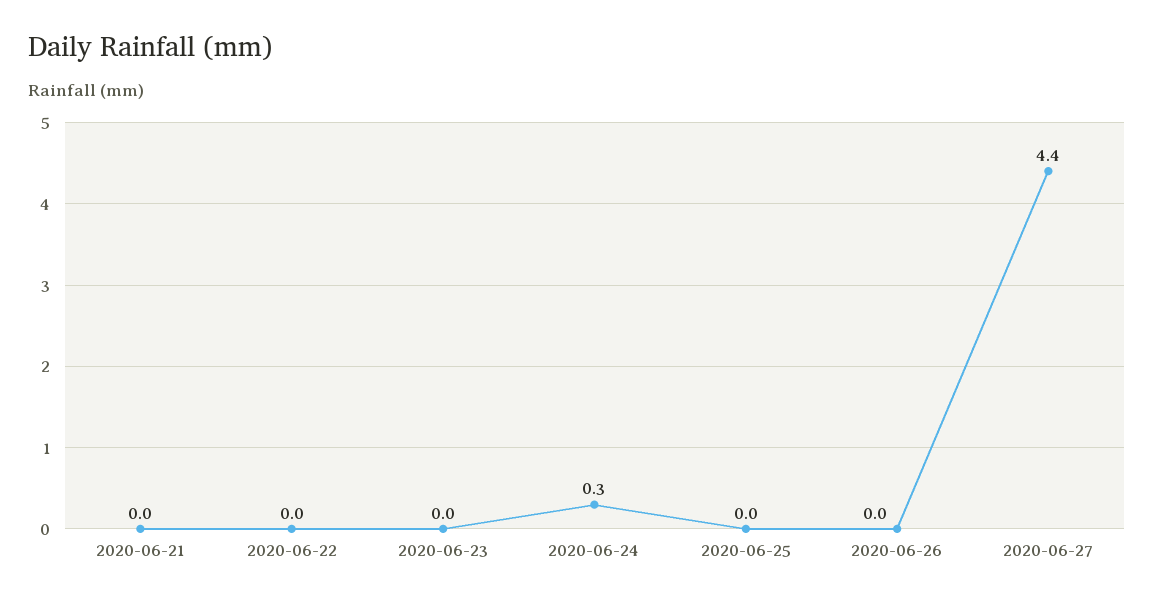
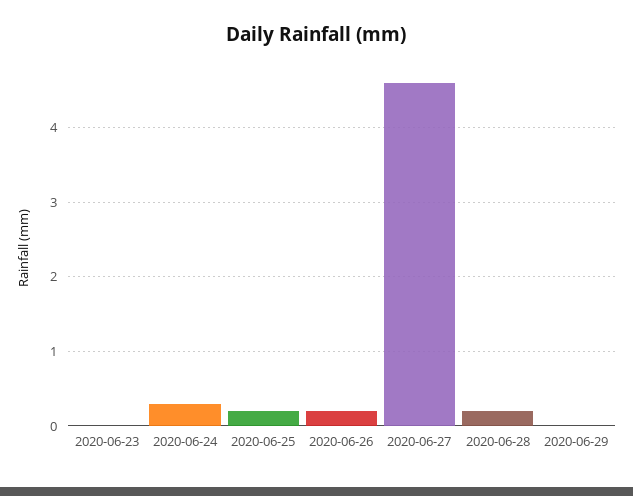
2020-06-21: 0 -> none
2020-06-22: 0 -> none
2020-06-25: 0 -> 0.2
2020-06-26: 0 -> 0.2
2020-06-27: 4.4 -> 4.6
2020-06-28: none -> 0.2
2020-06-29: none -> 0

